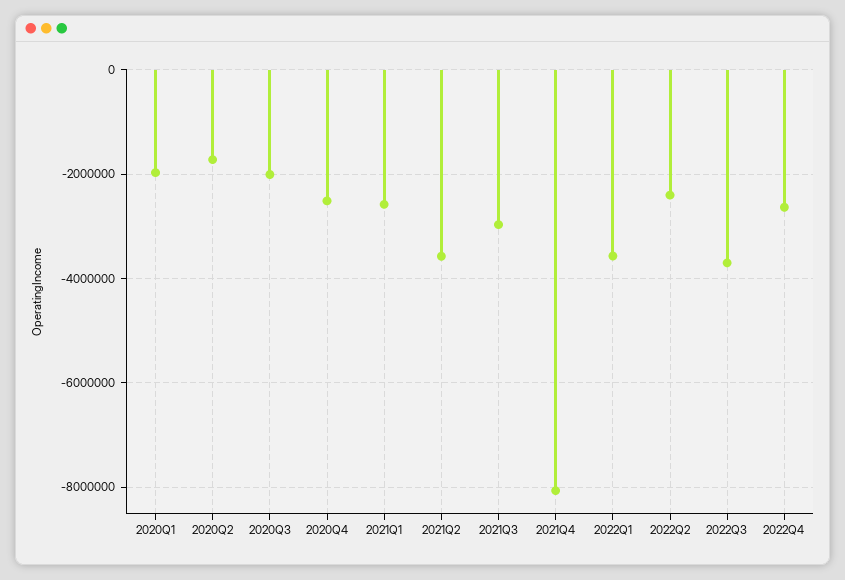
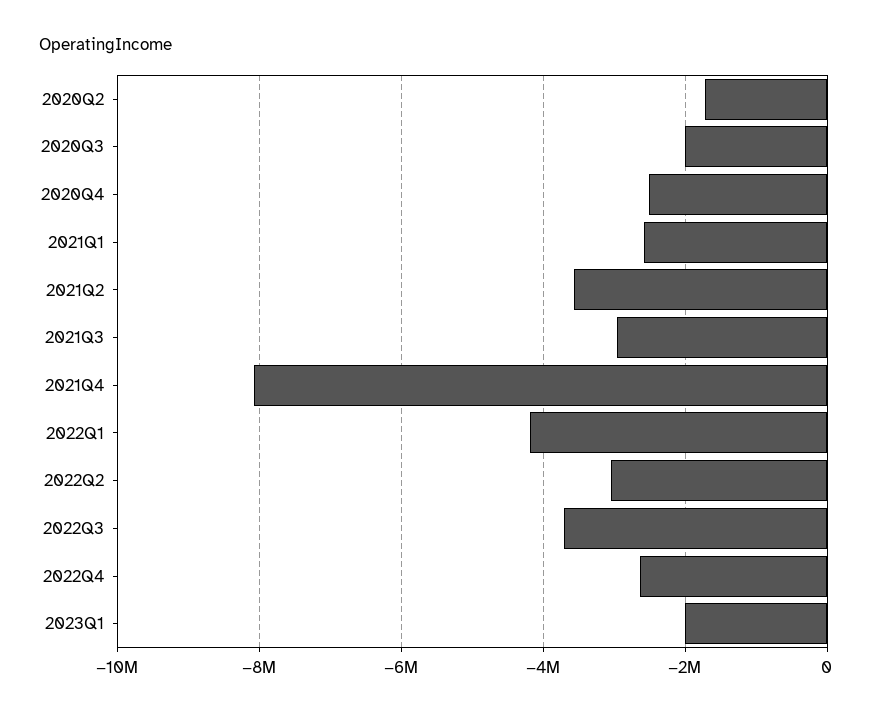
2020Q1: -2000000 -> none
2022Q1: -3600000 -> -4200000
2022Q2: -2400000 -> -3000000
2023Q1: none -> -2000000

